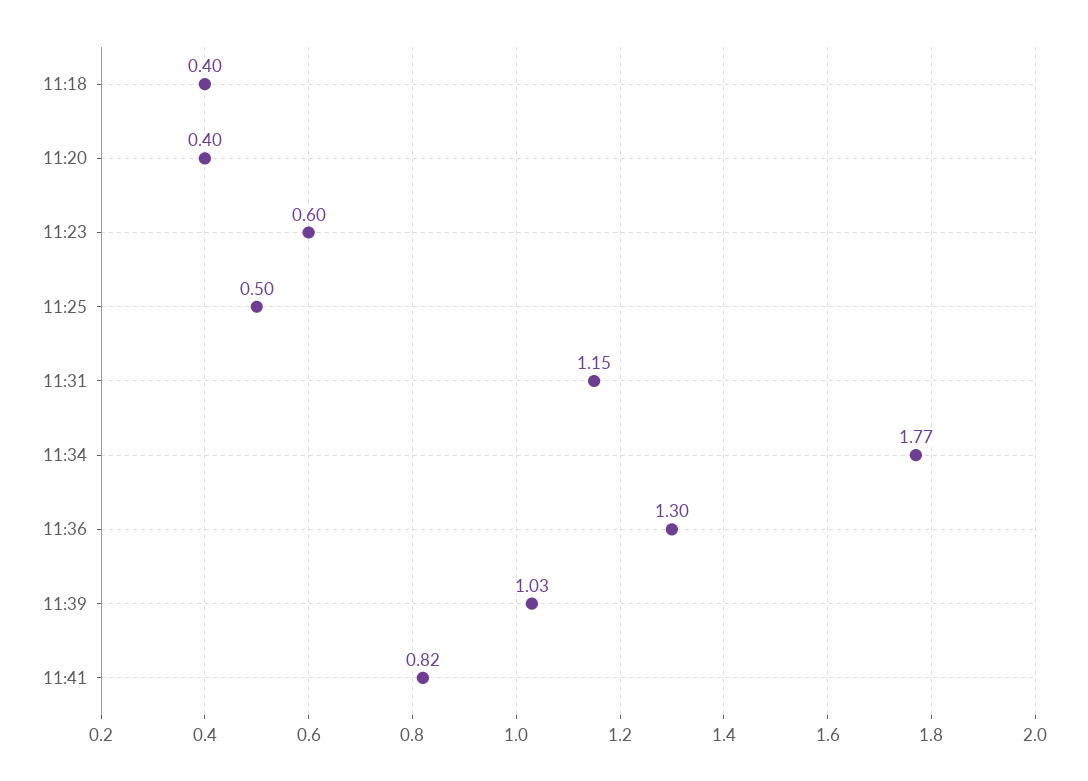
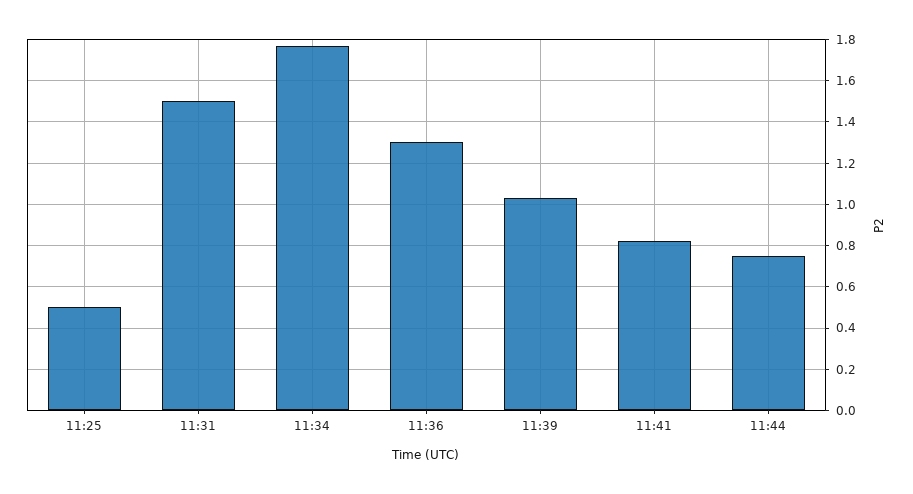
11:18: 0.4 -> none
11:20: 0.4 -> none
11:23: 0.6 -> none
11:31: 1.15 -> 1.5
11:44: none -> 0.75

